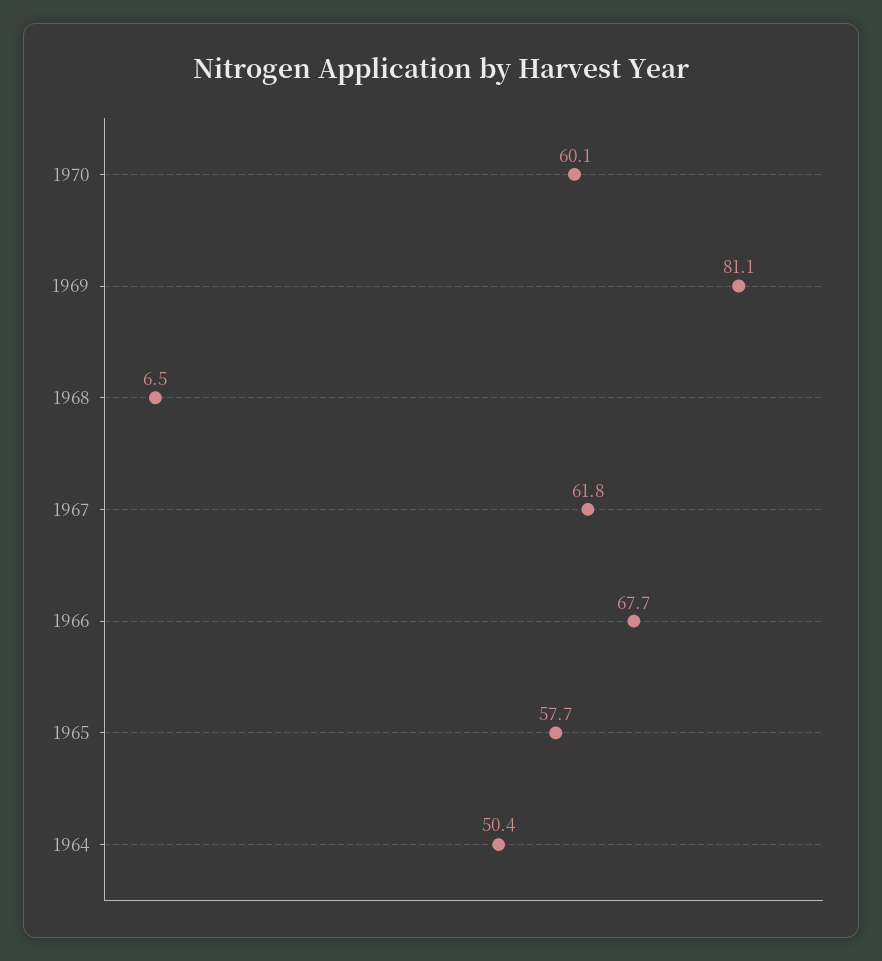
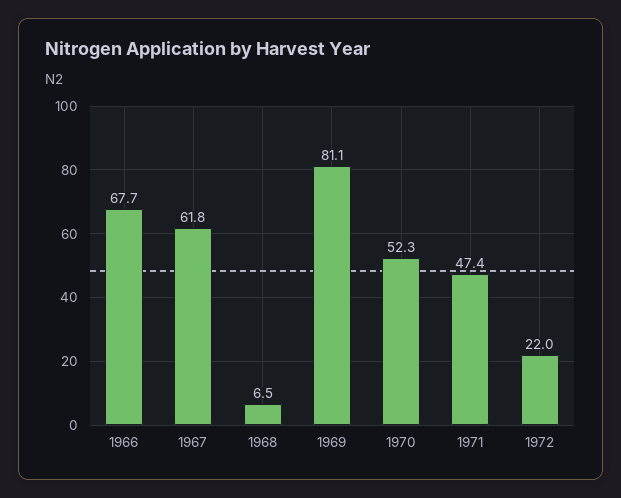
1970: 60.1 -> 52.3
1965: 57.7 -> none
1964: 50.4 -> none
1971: none -> 47.4
1972: none -> 22

